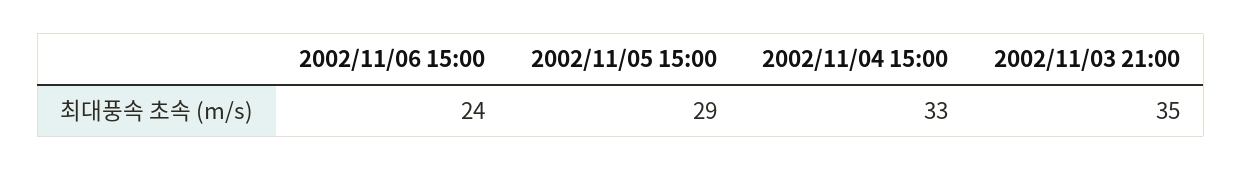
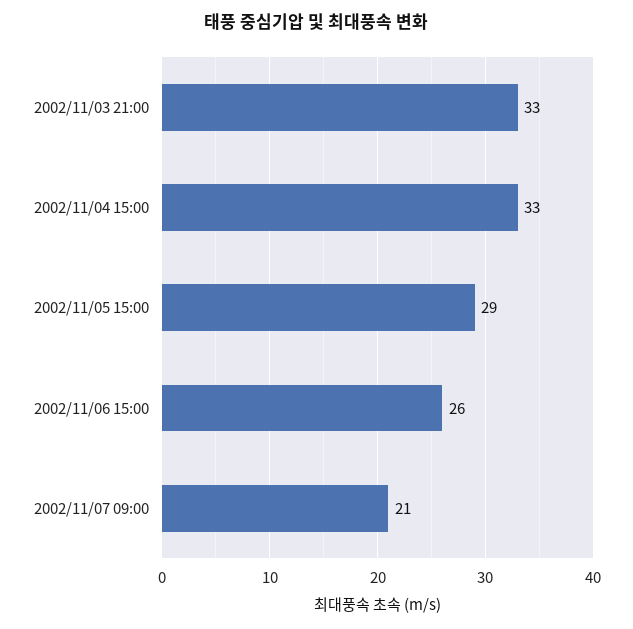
2002/11/06 15:00: 24 -> 26
2002/11/03 21:00: 35 -> 33
2002/11/07 09:00: none -> 21

